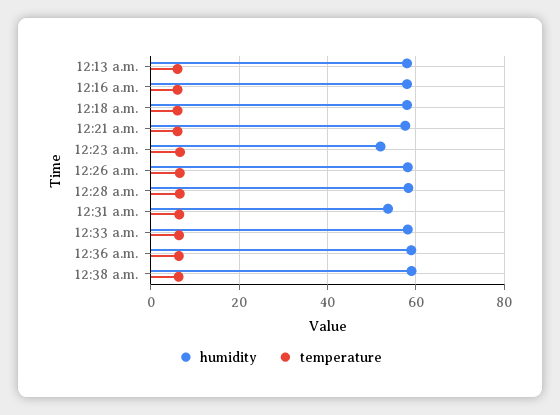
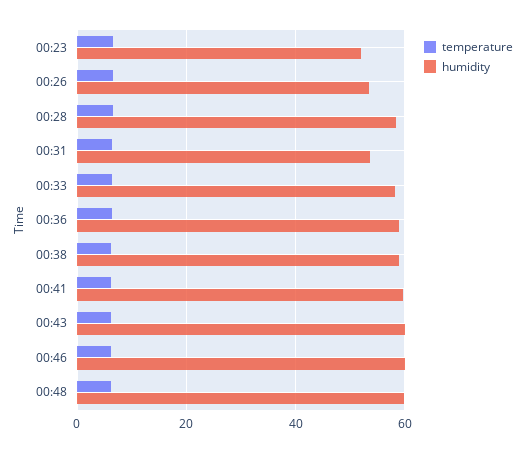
humidity, 12:13 a.m.: 58 -> none
temperature, 12:13 a.m.: 6 -> none
humidity, 12:16 a.m.: 58 -> none
temperature, 12:16 a.m.: 6 -> none
humidity, 12:18 a.m.: 58 -> none
temperature, 12:18 a.m.: 6 -> none
humidity, 12:21 a.m.: 58 -> none
temperature, 12:21 a.m.: 6 -> none
humidity, 12:26 a.m.: 58 -> 54
temperature, 00:41: none -> 6
humidity, 00:41: none -> 60
temperature, 00:43: none -> 6
humidity, 00:43: none -> 60
temperature, 00:46: none -> 6
humidity, 00:46: none -> 60
temperature, 00:48: none -> 6
humidity, 00:48: none -> 60

